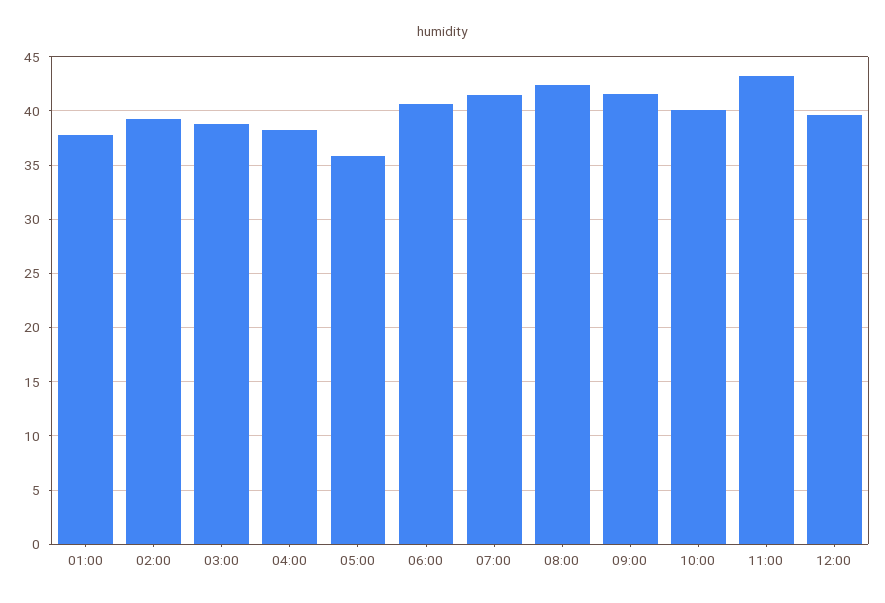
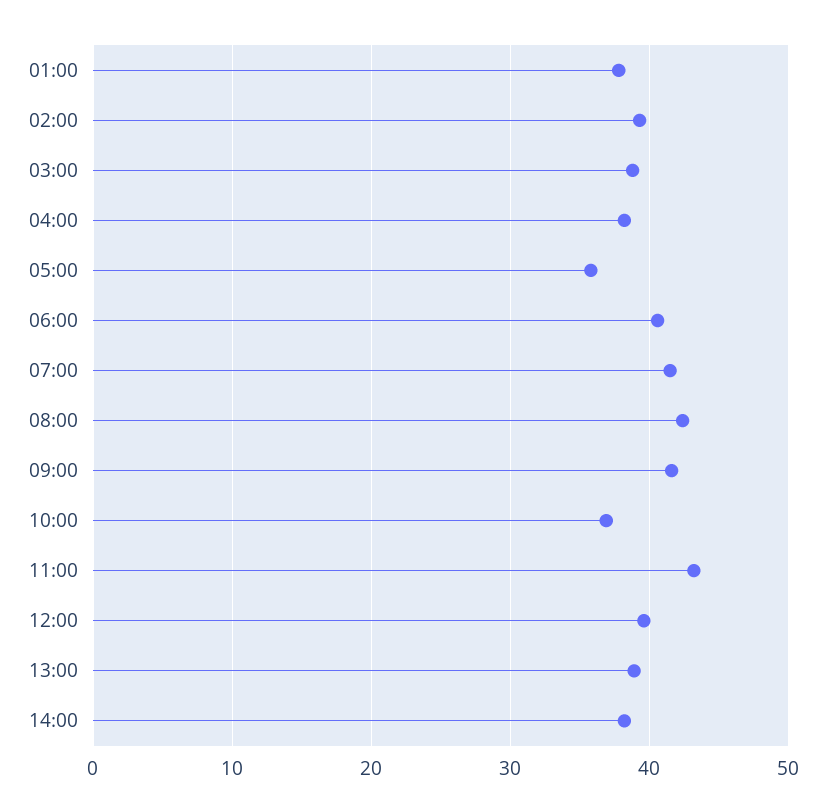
10:00: 40 -> 37
13:00: none -> 39
14:00: none -> 38

